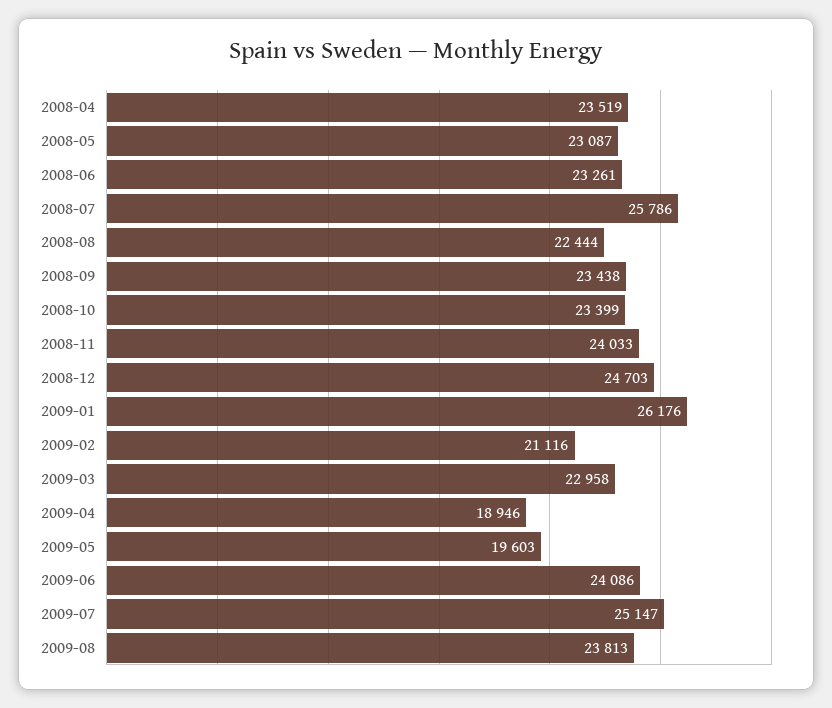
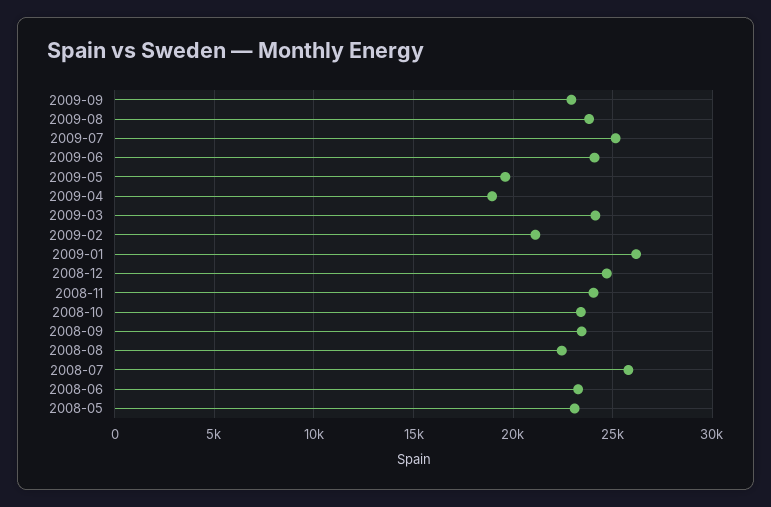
2008-04: 23519 -> none
2009-03: 22958 -> 24000
2009-09: none -> 23000

